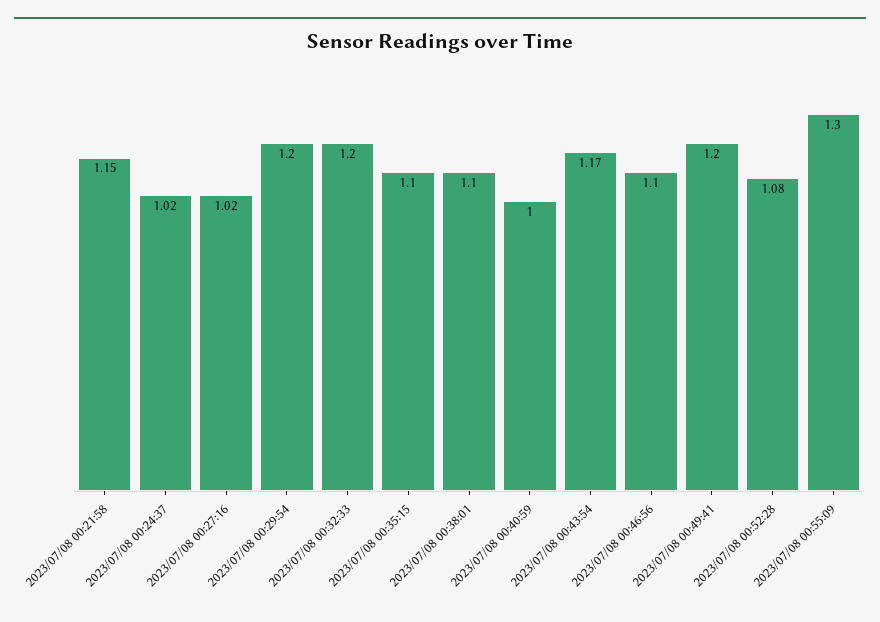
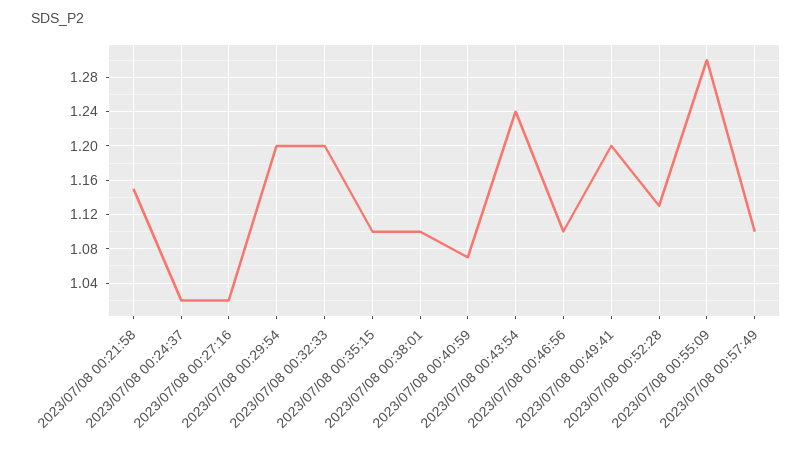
2023/07/08 00:40:59: 1 -> 1.07
2023/07/08 00:43:54: 1.17 -> 1.24
2023/07/08 00:52:28: 1.08 -> 1.13
2023/07/08 00:57:49: none -> 1.1

